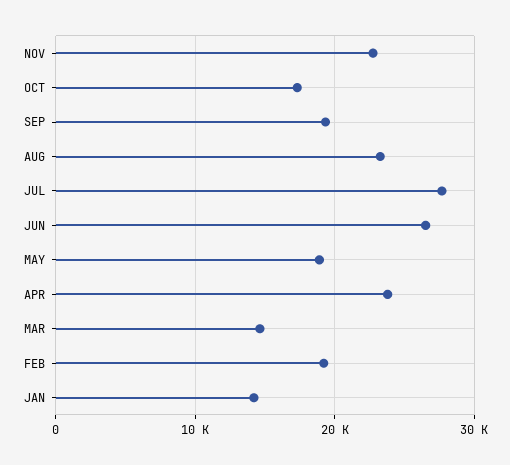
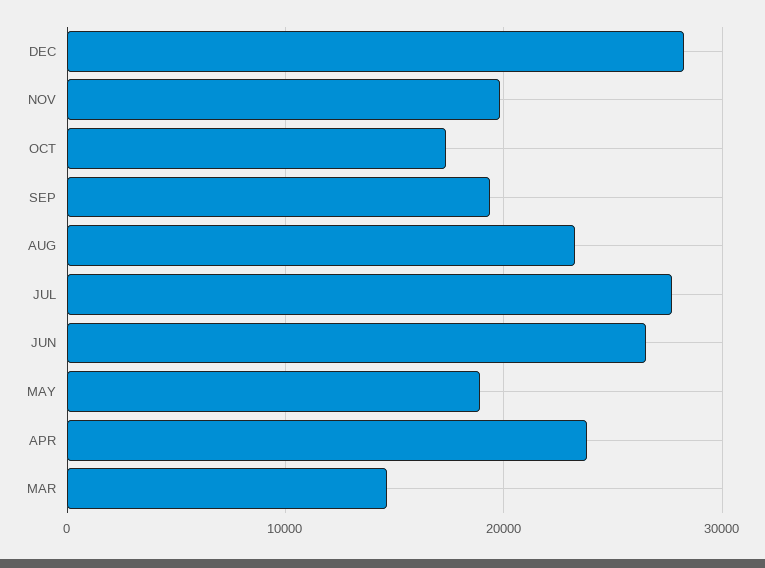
NOV: 23000 -> 20000
FEB: 19000 -> none
JAN: 14000 -> none
DEC: none -> 28000

